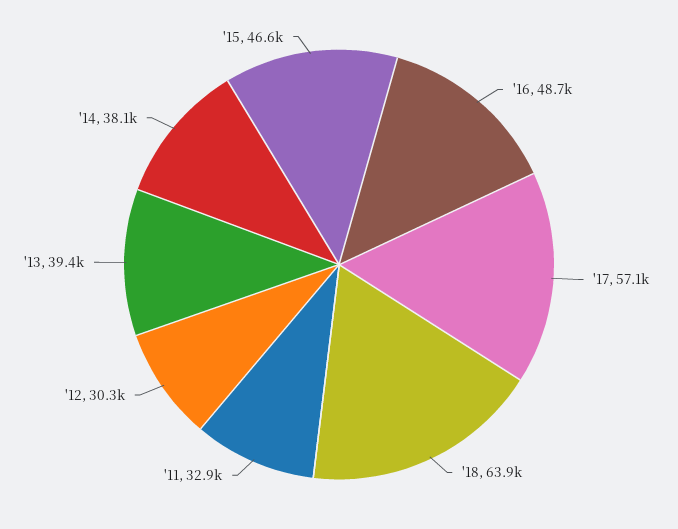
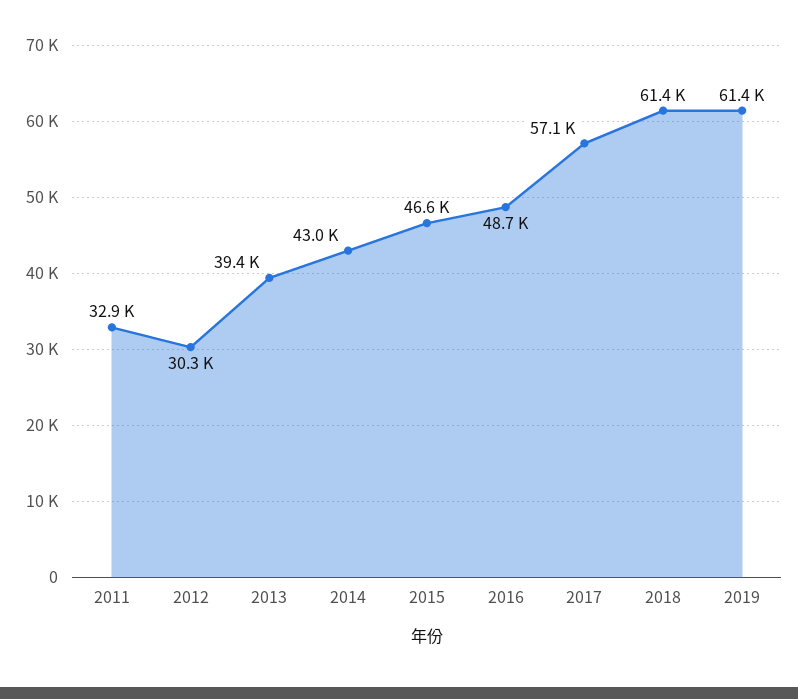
'18: 63900 -> 61400
'14: 38100 -> 43000
2019: none -> 61400

